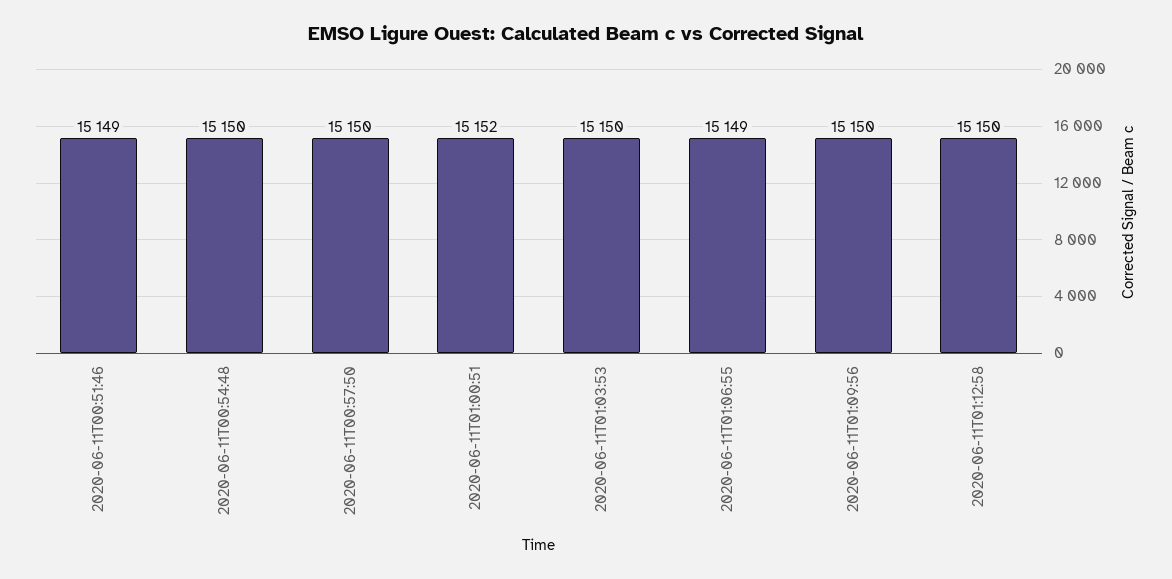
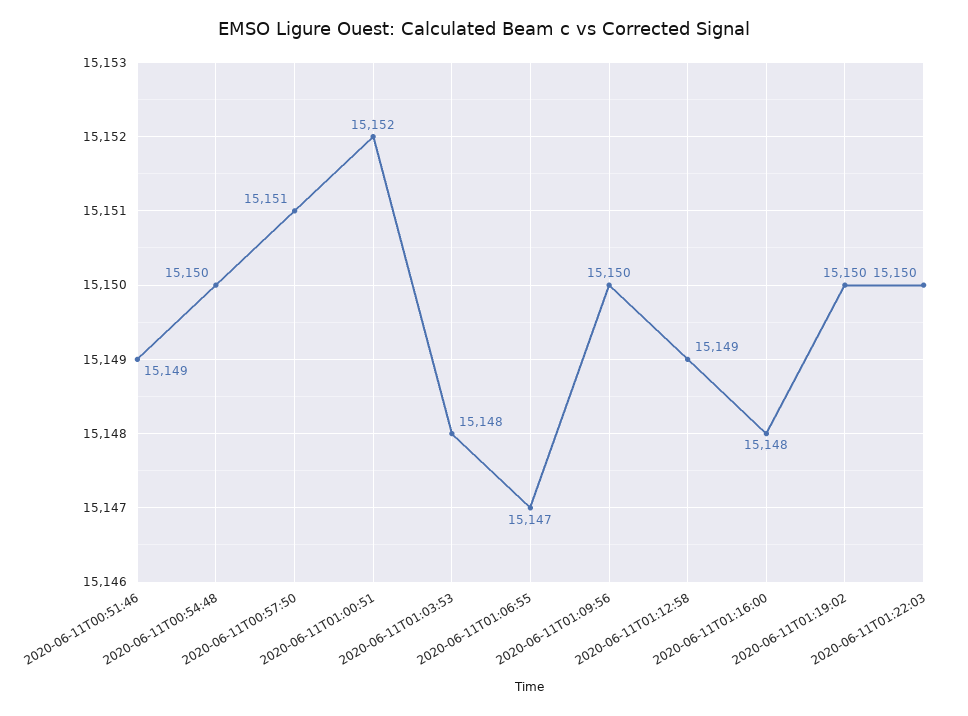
2020-06-11T00:57:50: 15150 -> 15151
2020-06-11T01:03:53: 15150 -> 15148
2020-06-11T01:06:55: 15149 -> 15147
2020-06-11T01:12:58: 15150 -> 15149
2020-06-11T01:16:00: none -> 15148
2020-06-11T01:19:02: none -> 15150
2020-06-11T01:22:03: none -> 15150

